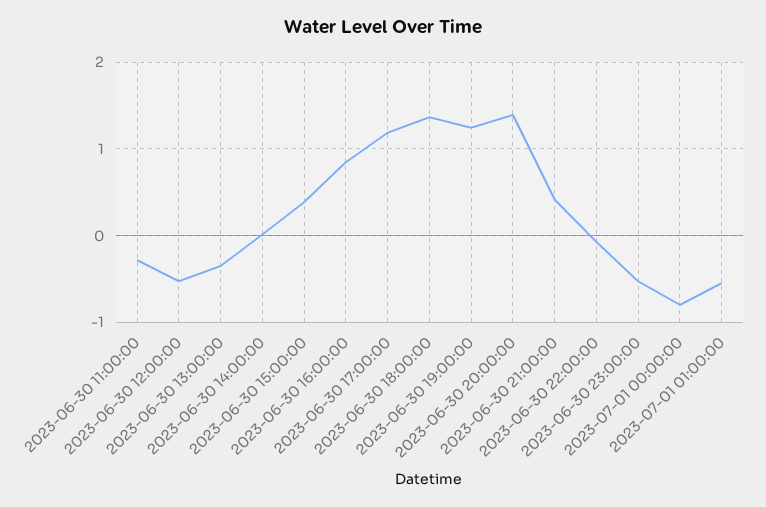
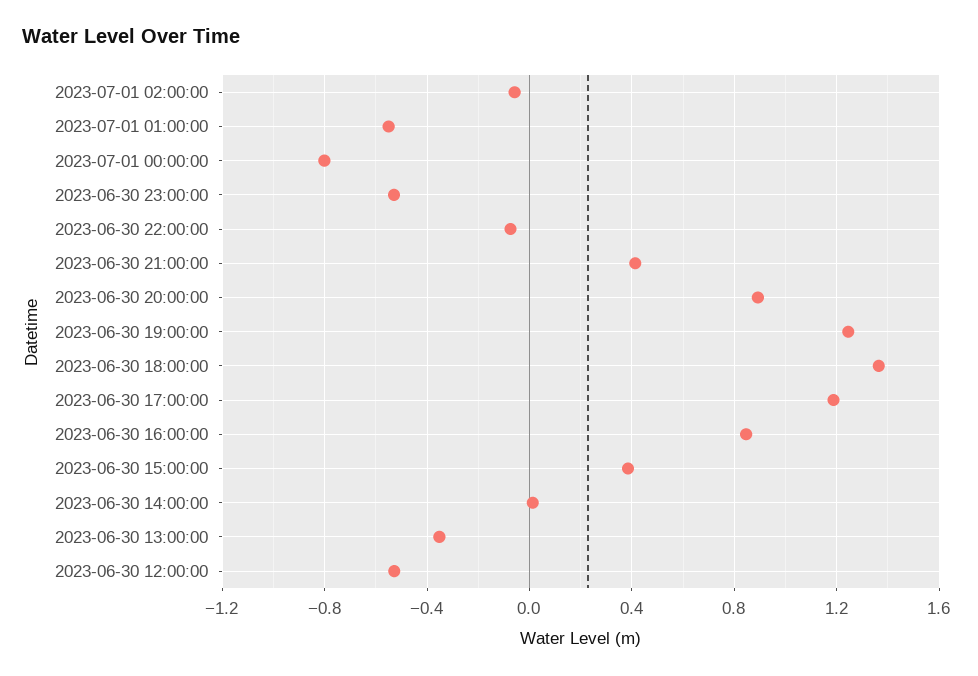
2023-06-30 11:00:00: -0.3 -> none
2023-06-30 20:00:00: 1.4 -> 0.9
2023-07-01 02:00:00: none -> -0.05

